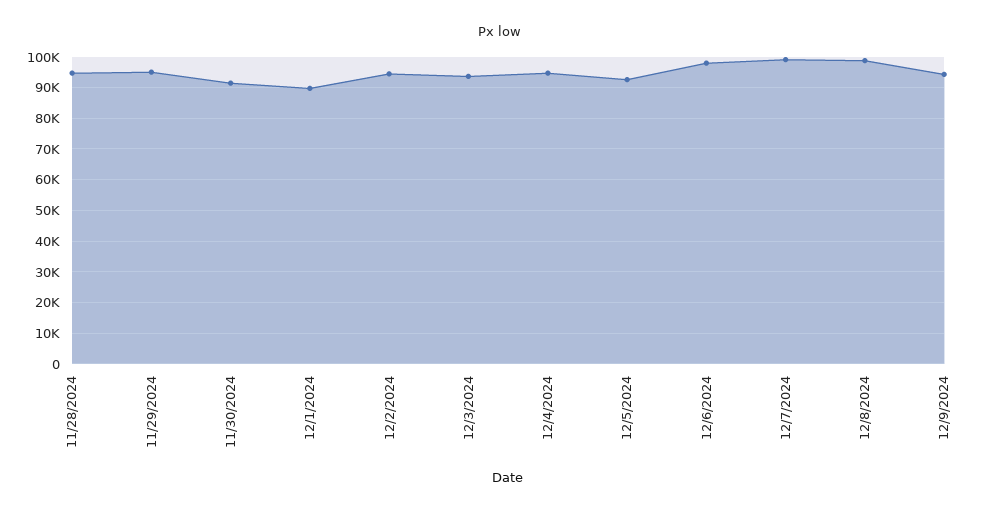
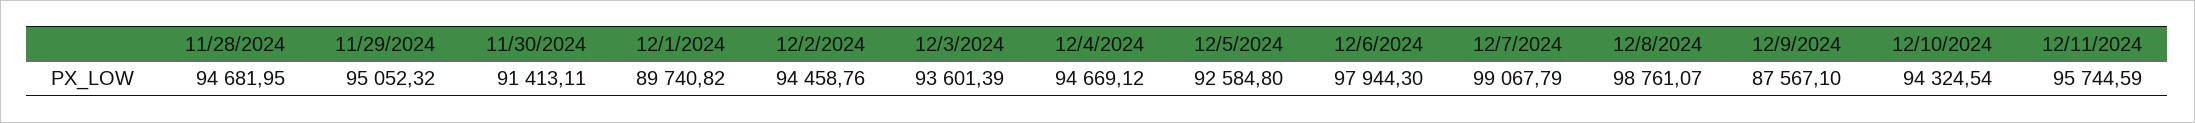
12/9/2024: 94000 -> 87567.1
12/10/2024: none -> 94324.54
12/11/2024: none -> 95744.59

